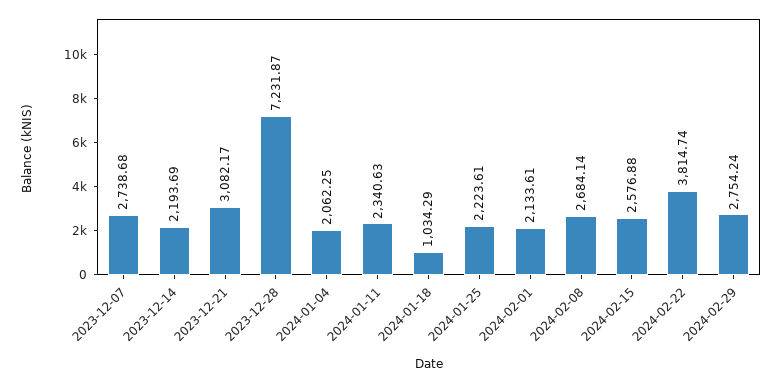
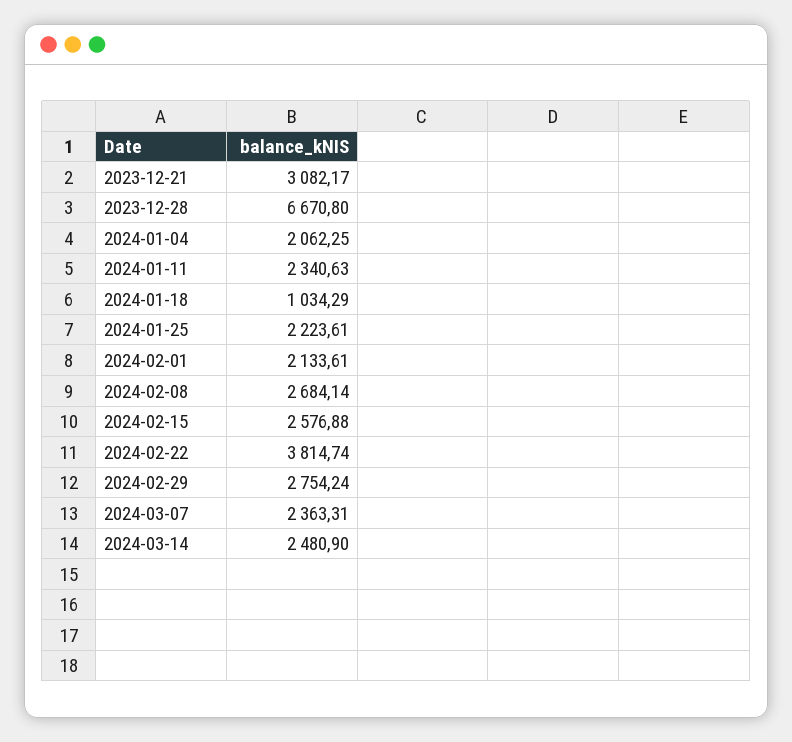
2023-12-07: 2738.68 -> none
2023-12-14: 2193.69 -> none
2023-12-28: 7231.87 -> 6670.8
2024-03-07: none -> 2363.31
2024-03-14: none -> 2480.9

